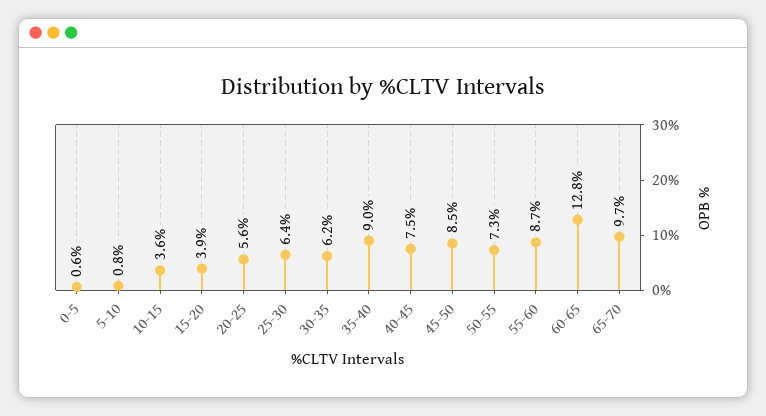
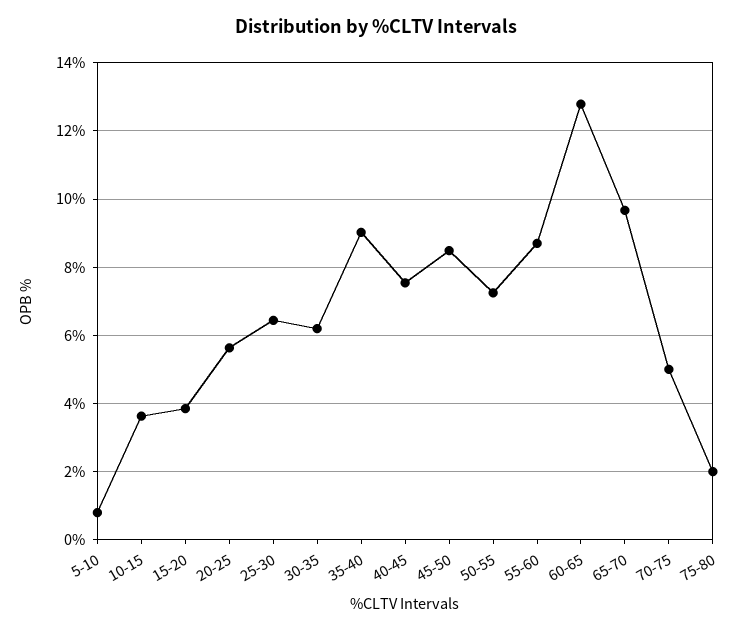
0-5: 0.6 -> none
70-75: none -> 5
75-80: none -> 2

